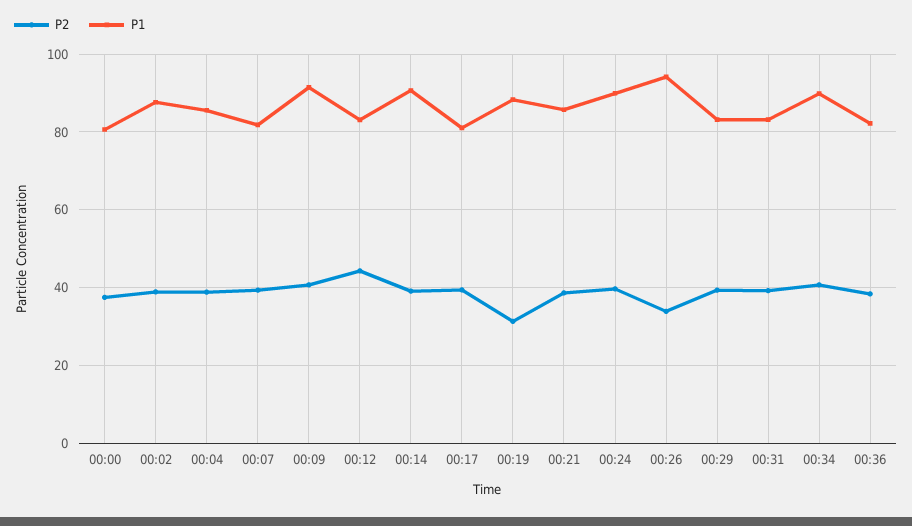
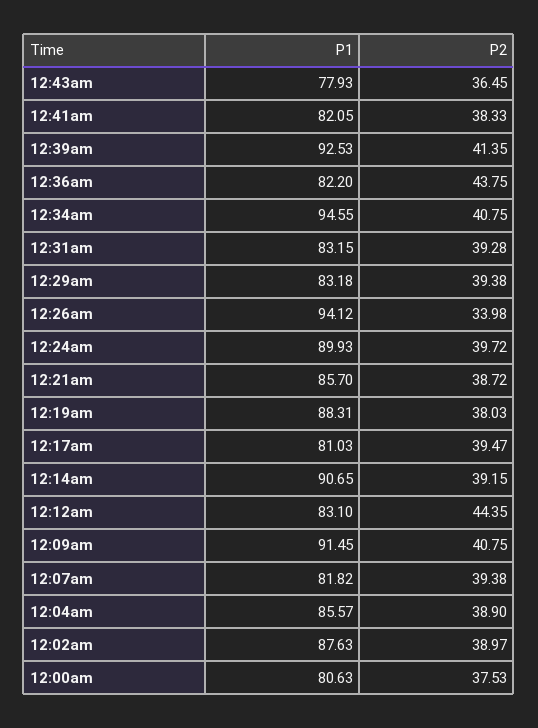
P2, 00:19: 32 -> 38.03
P1, 00:34: 90 -> 94.55
P2, 00:36: 38 -> 43.75
P1, 12:43am: none -> 77.93
P2, 12:43am: none -> 36.45
P1, 12:41am: none -> 82.05
P2, 12:41am: none -> 38.33
P1, 12:39am: none -> 92.53
P2, 12:39am: none -> 41.35

